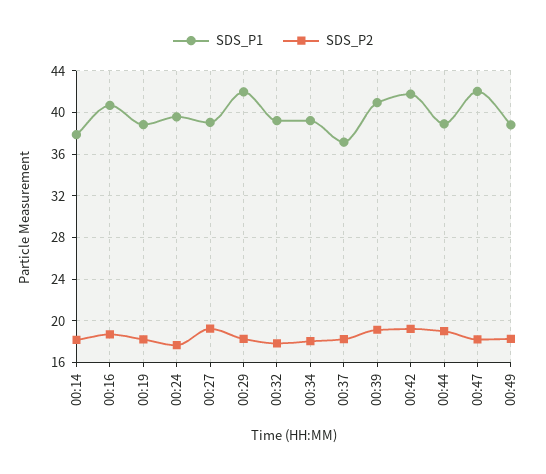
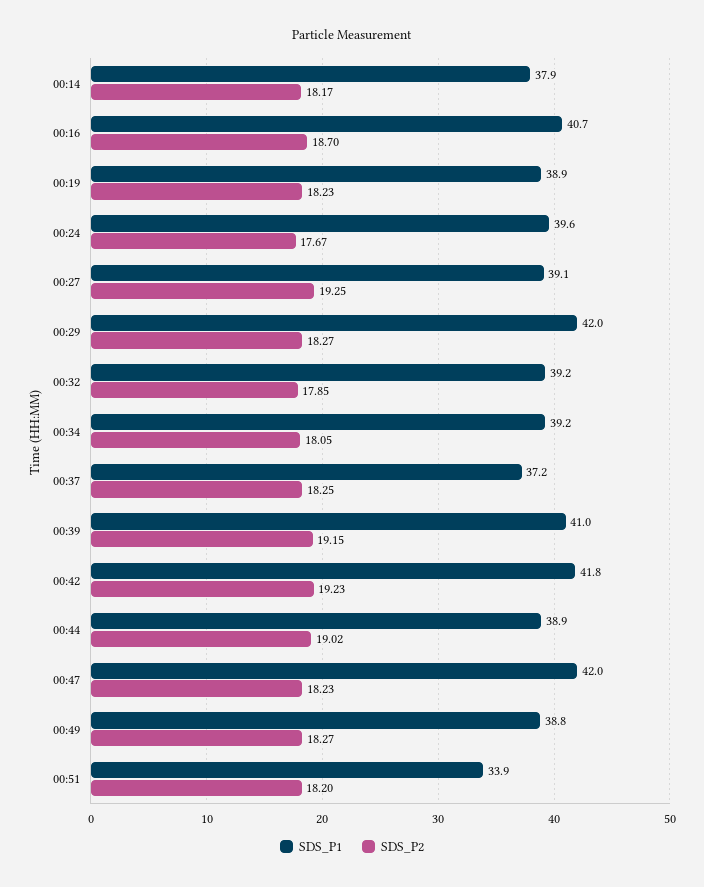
SDS_P1, 00:51: none -> 33.9
SDS_P2, 00:51: none -> 18.2

